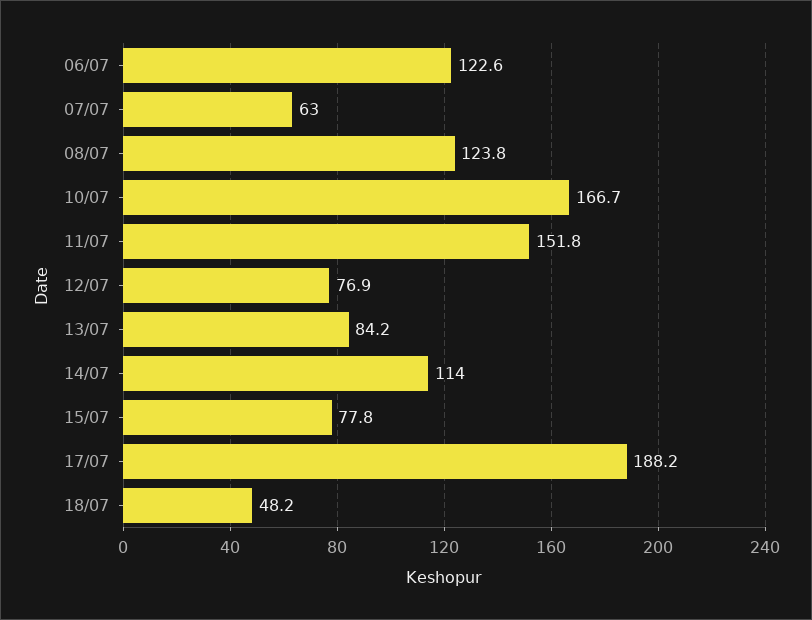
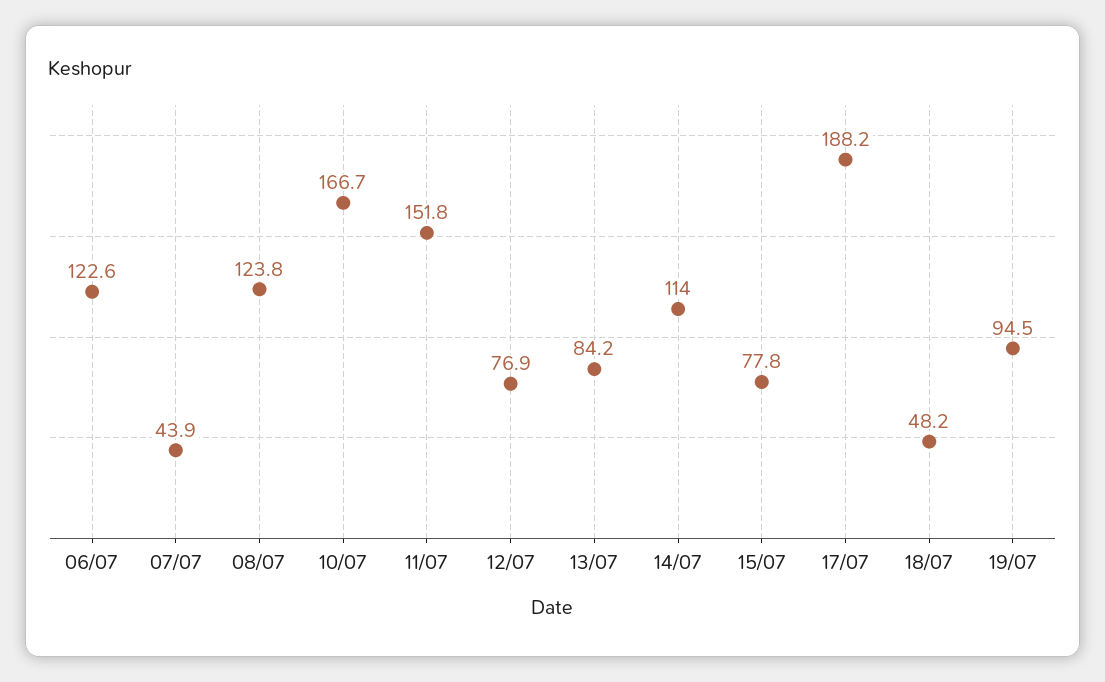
07/07: 63 -> 43.9
19/07: none -> 94.5

